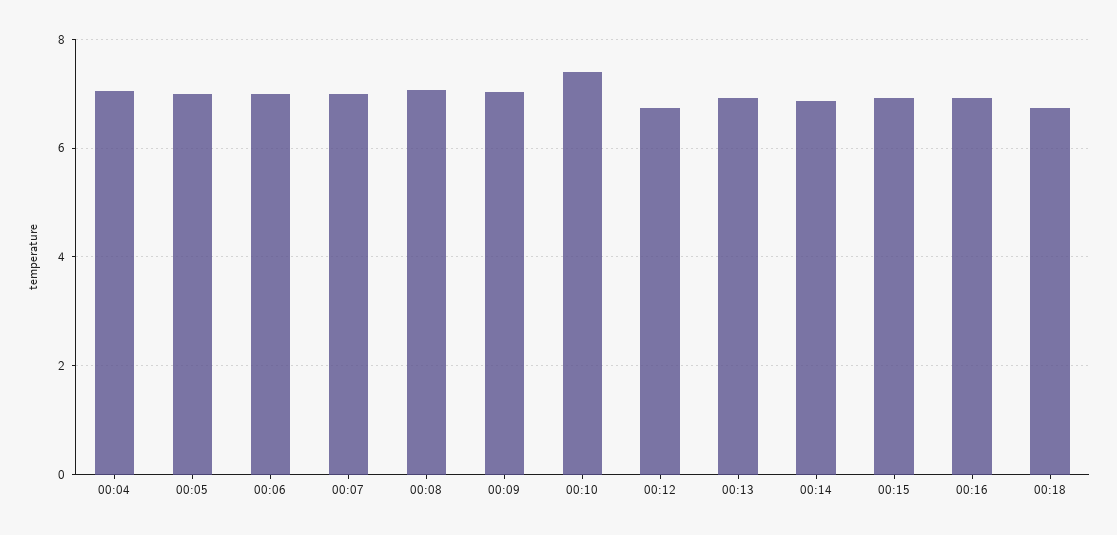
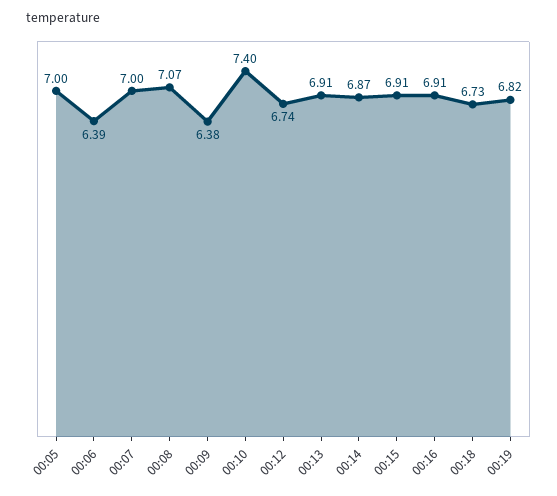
00:04: 7 -> none
00:06: 7 -> 6.39
00:09: 7 -> 6.38
00:19: none -> 6.82

